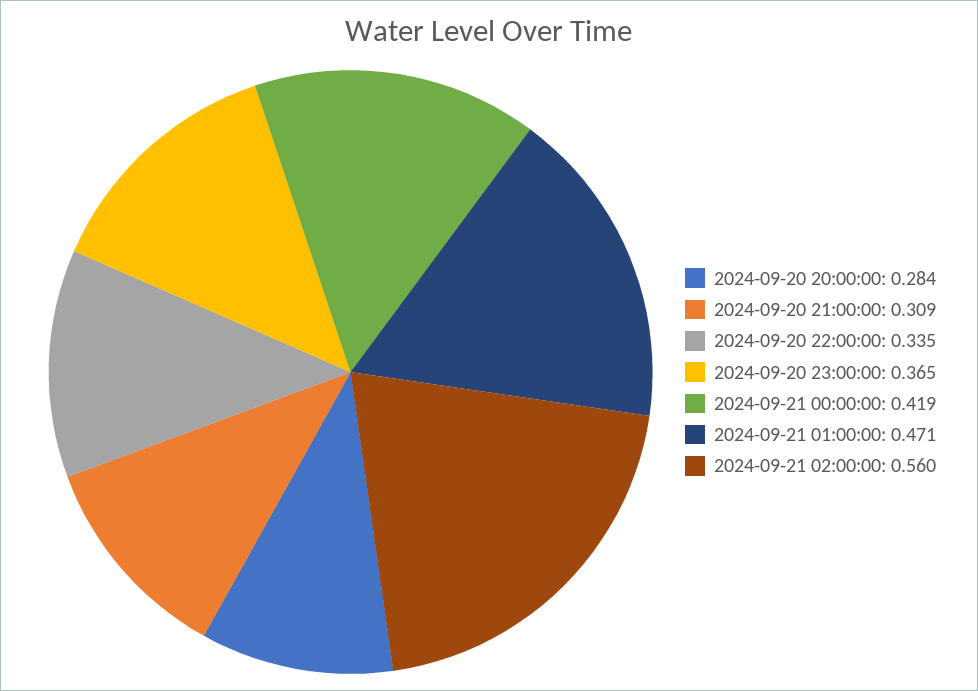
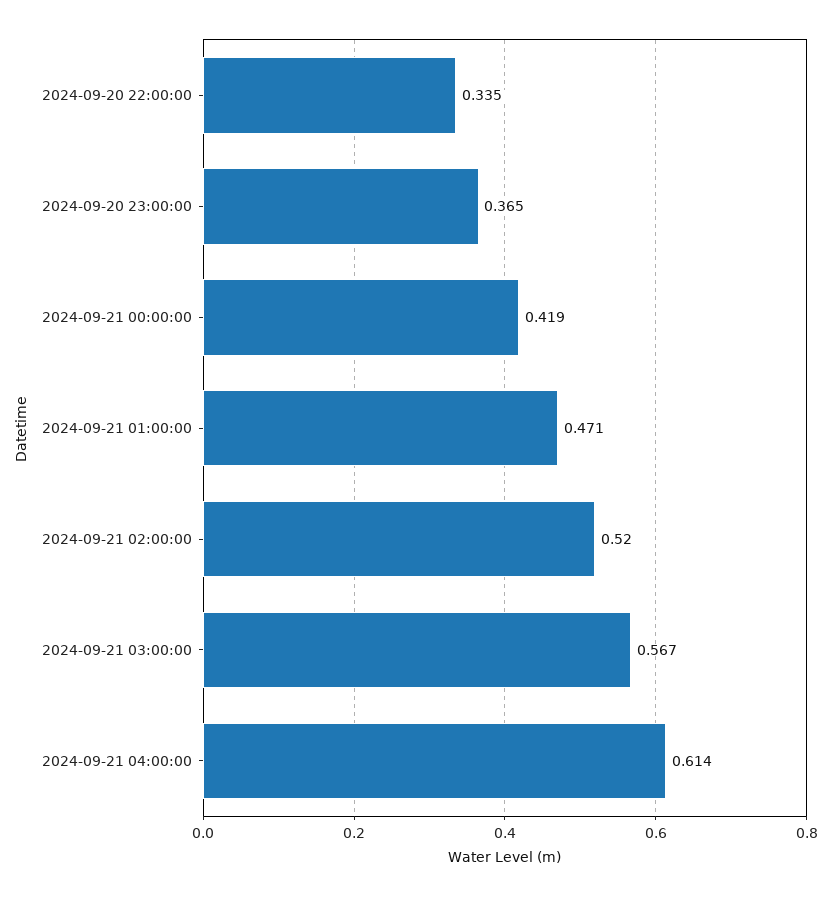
2024-09-20 20:00:00: 0.284 -> none
2024-09-20 21:00:00: 0.309 -> none
2024-09-21 02:00:00: 0.56 -> 0.52
2024-09-21 03:00:00: none -> 0.567
2024-09-21 04:00:00: none -> 0.614

